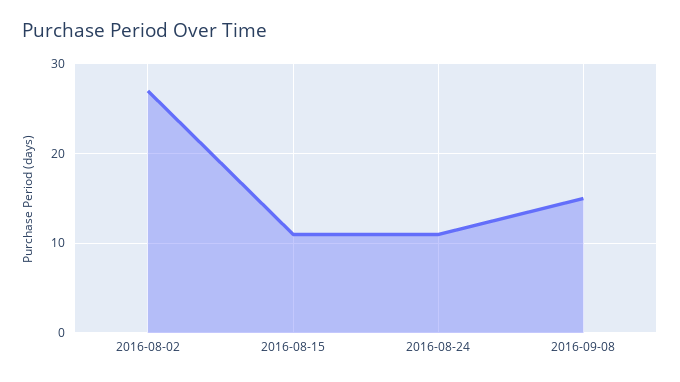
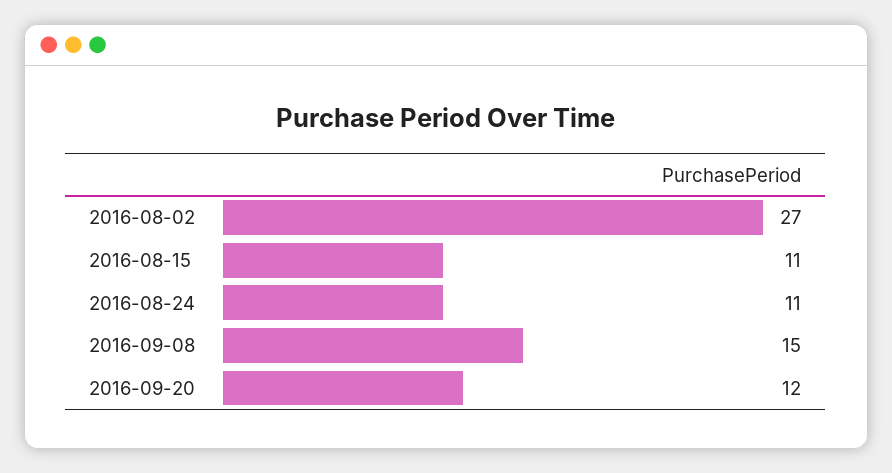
2016-09-20: none -> 12

